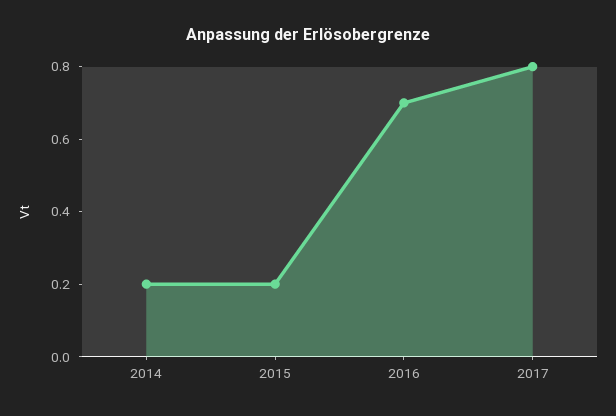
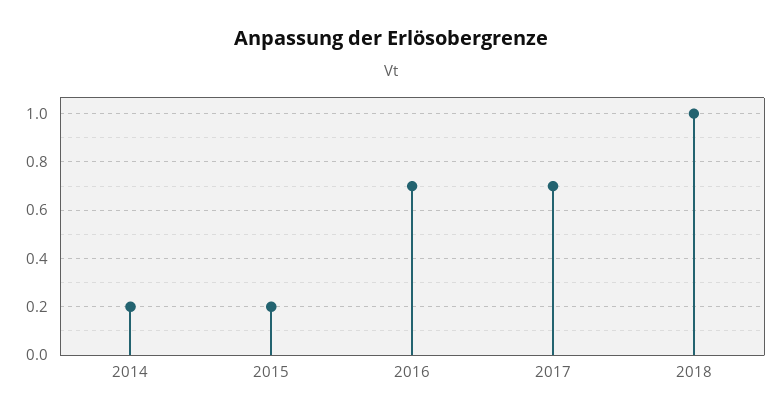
2017: 0.8 -> 0.7
2018: none -> 1

